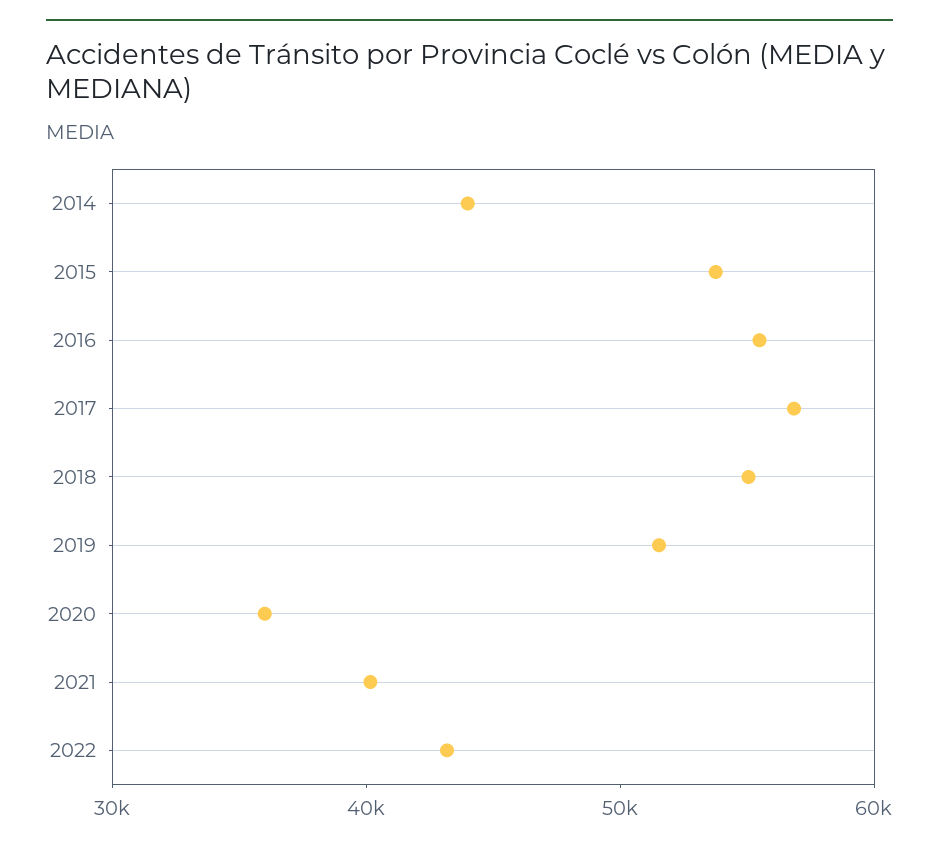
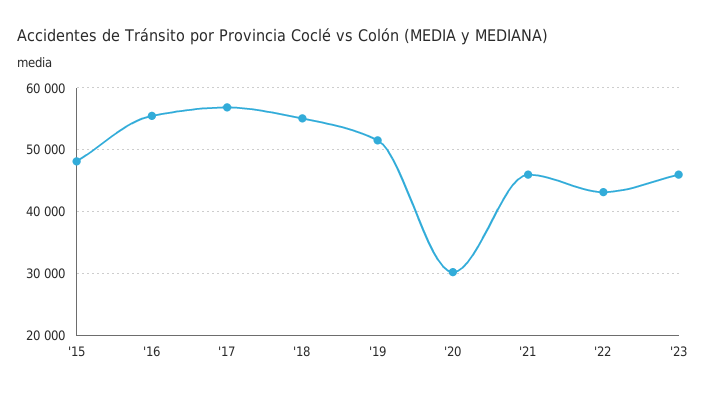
2014: 44000 -> none
2015: 54000 -> 48000
2020: 36000 -> 30000
2021: 40000 -> 46000
'23: none -> 46000

